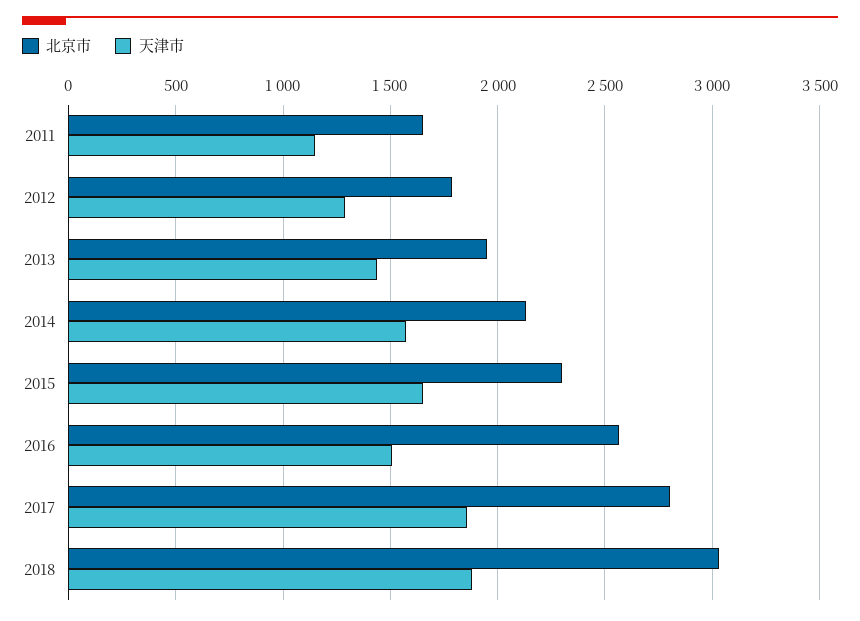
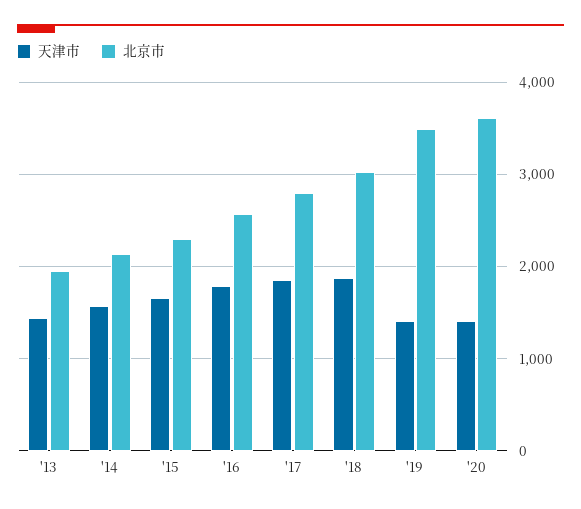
北京市, 2011: 1650 -> none
天津市, 2011: 1150 -> none
北京市, 2012: 1800 -> none
天津市, 2012: 1300 -> none
天津市, 2016: 1500 -> 1800
天津市, '19: none -> 1400
北京市, '19: none -> 3500
天津市, '20: none -> 1400
北京市, '20: none -> 3600

